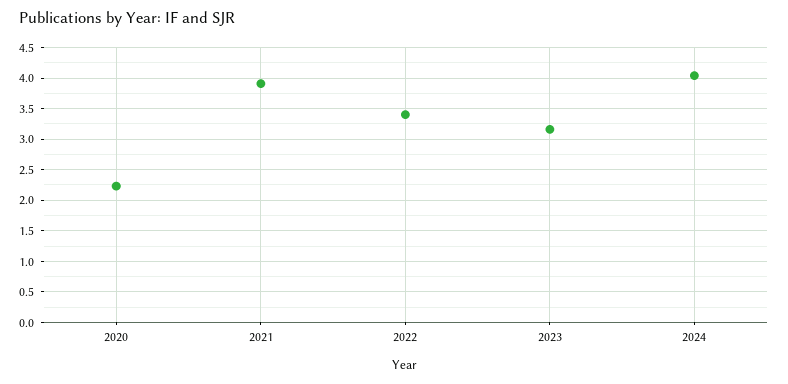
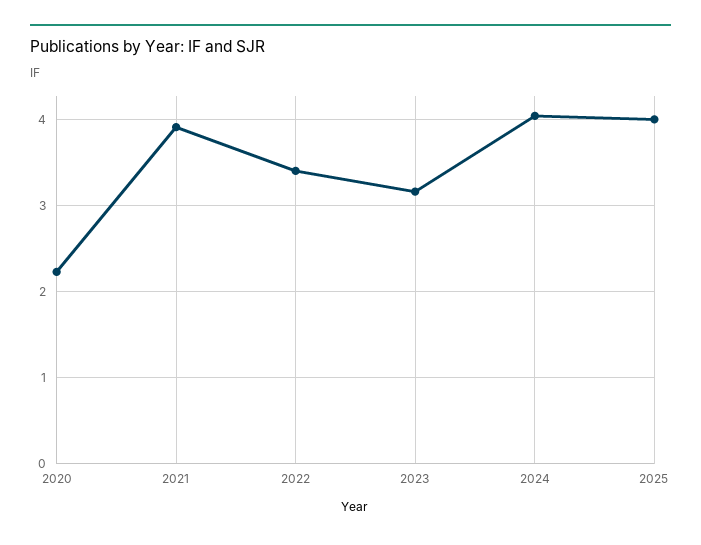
2025: none -> 4

